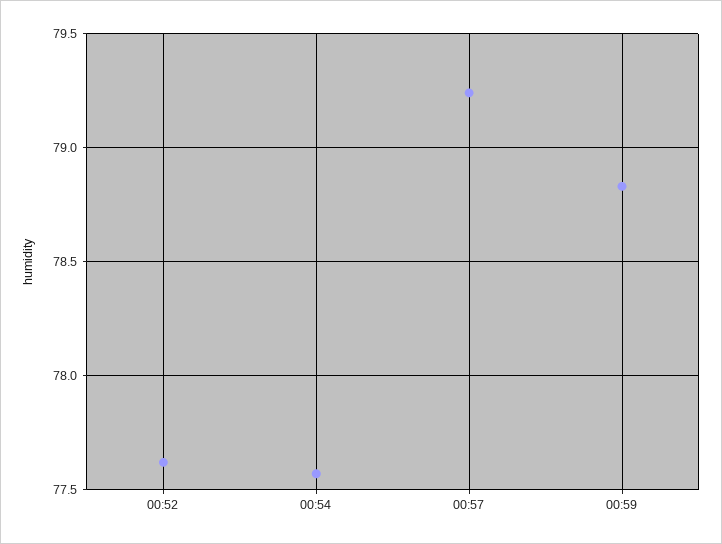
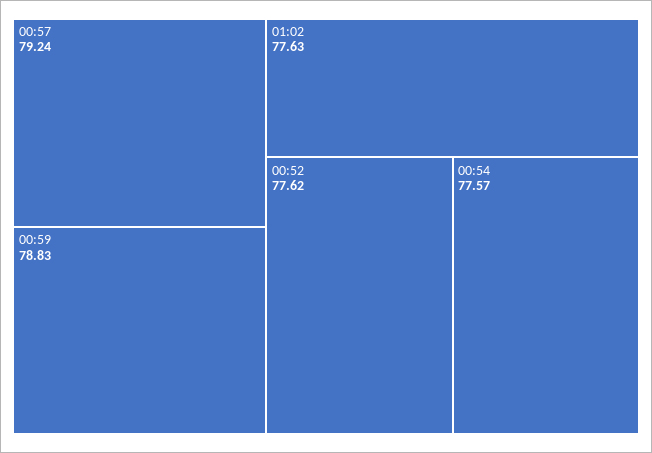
01:02: none -> 77.63

